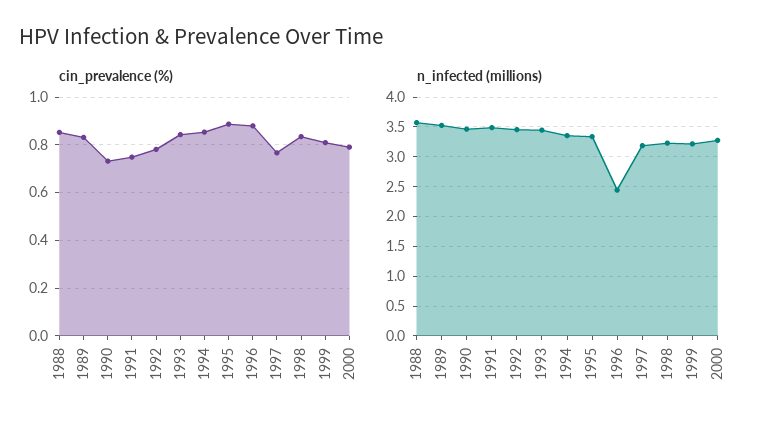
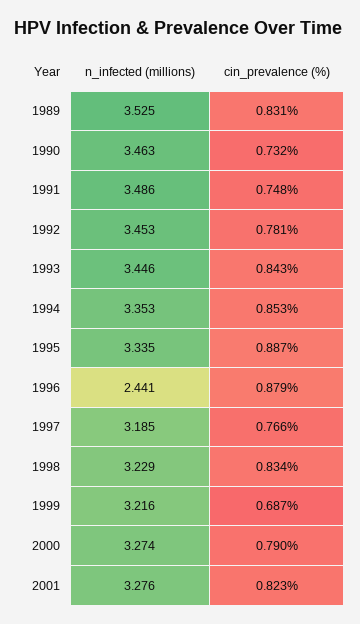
cin_prevalence (%), 1988: 0.85 -> none
cin_prevalence (%), 1999: 0.8 -> 0.687
n_infected (millions), 1988: 3.5 -> none
n_infected (millions), 2001: none -> 3.276
cin_prevalence (%), 2001: none -> 0.823

